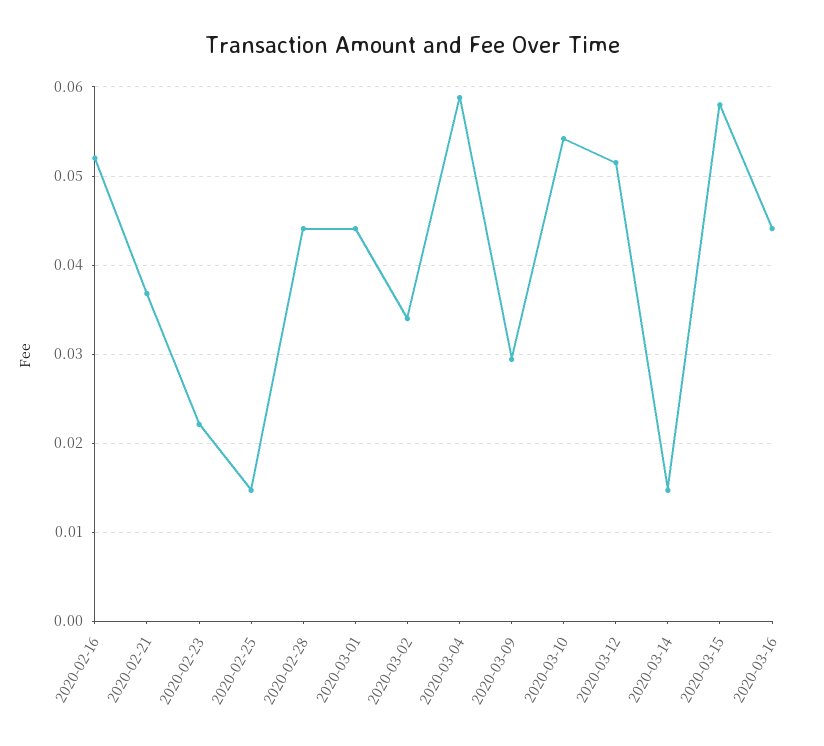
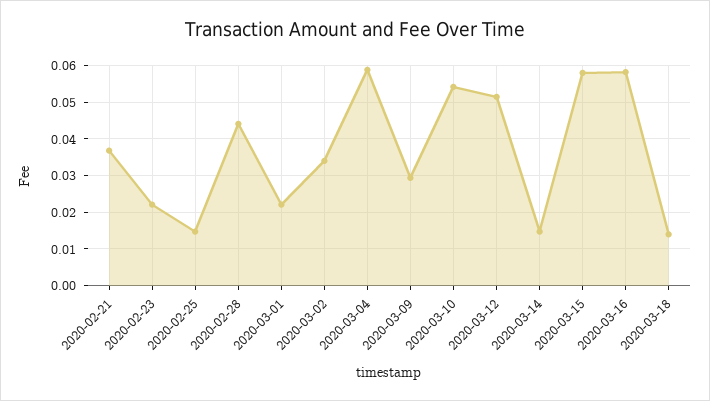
2020-02-16: 0.052 -> none
2020-03-01: 0.044 -> 0.022
2020-03-16: 0.044 -> 0.058
2020-03-18: none -> 0.014

